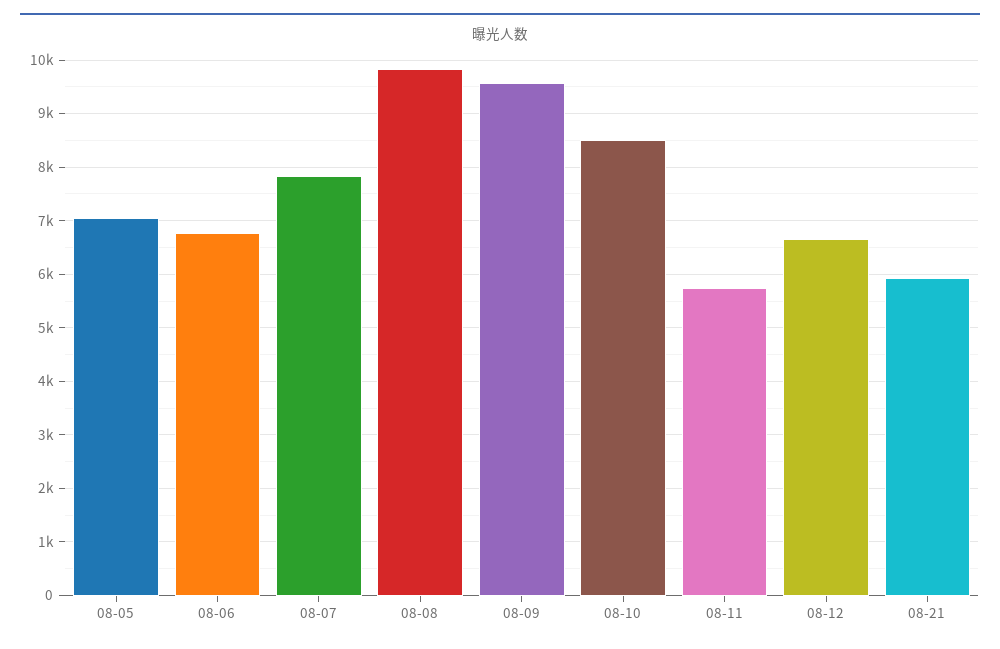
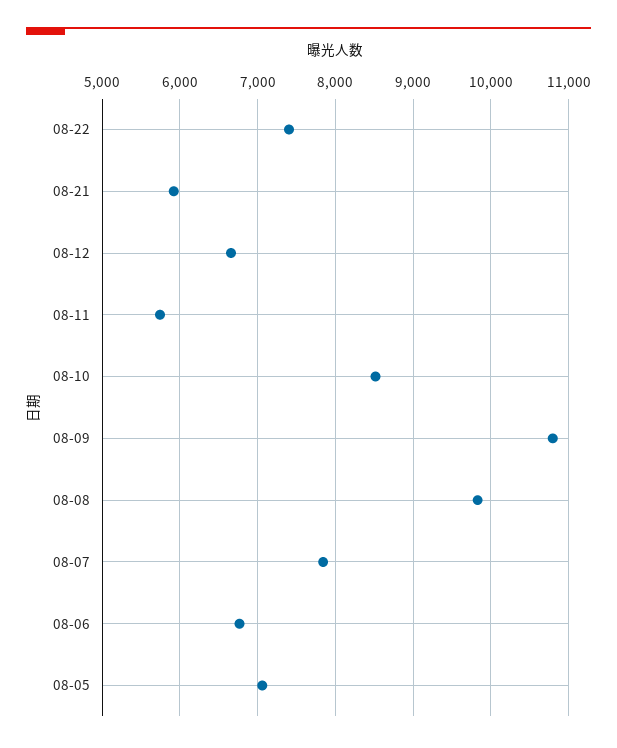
08-09: 9600 -> 10800
08-22: none -> 7400

